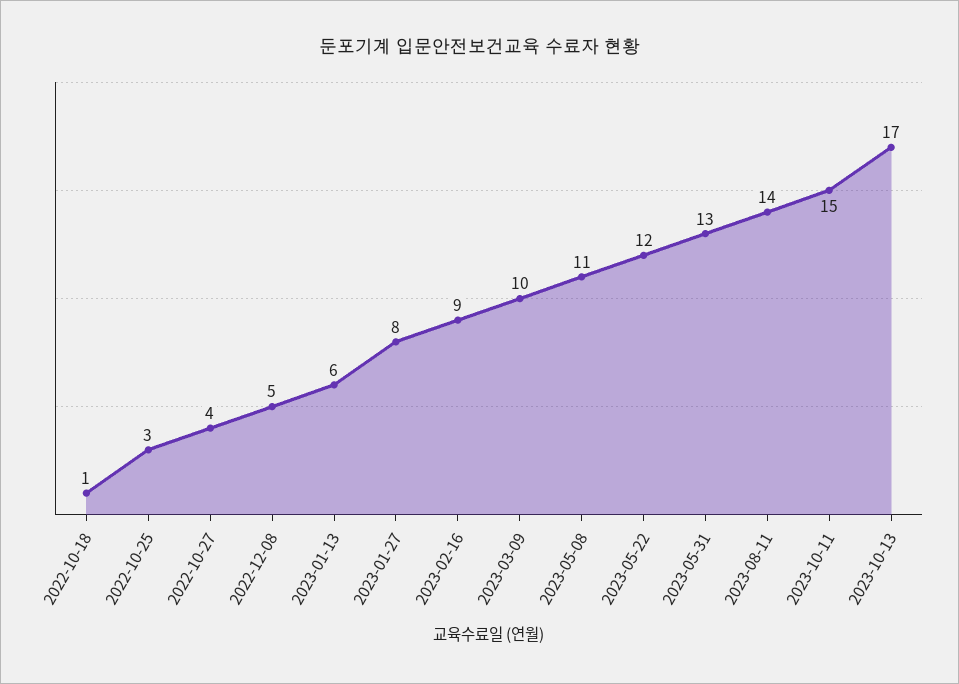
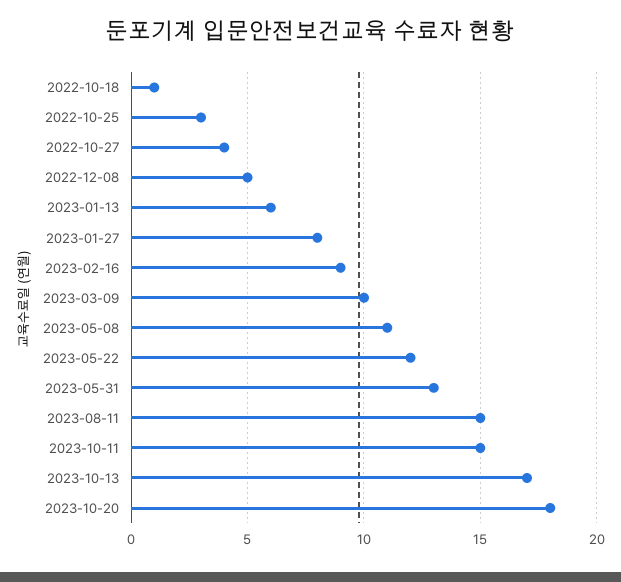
2023-08-11: 14 -> 15
2023-10-20: none -> 18

